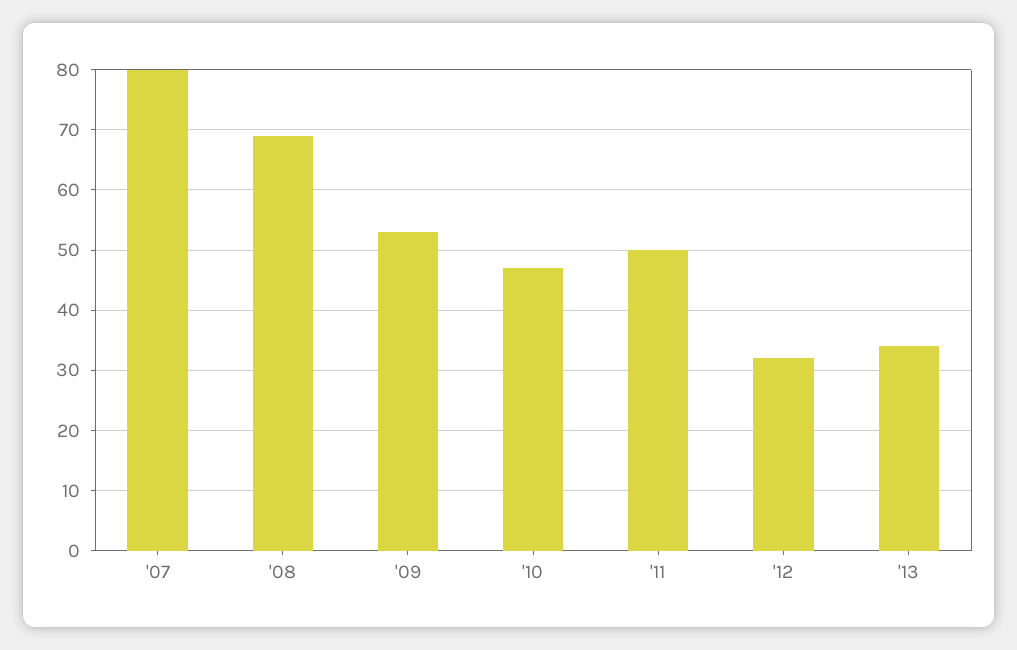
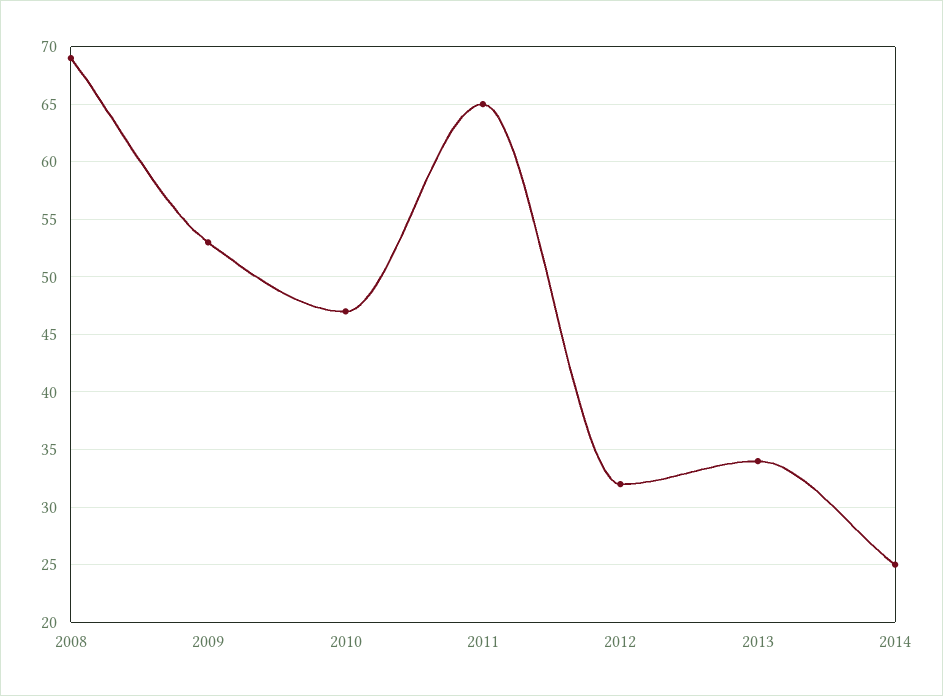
'07: 80 -> none
'11: 50 -> 65
2014: none -> 25

